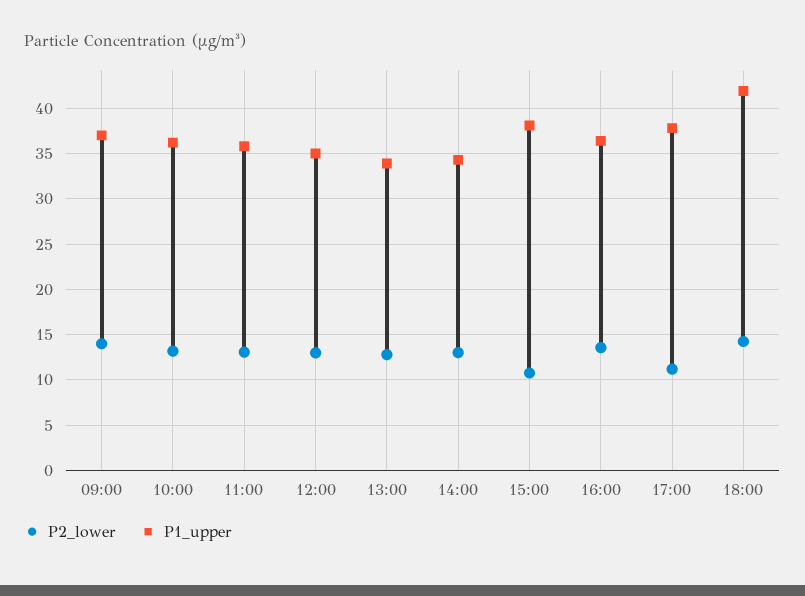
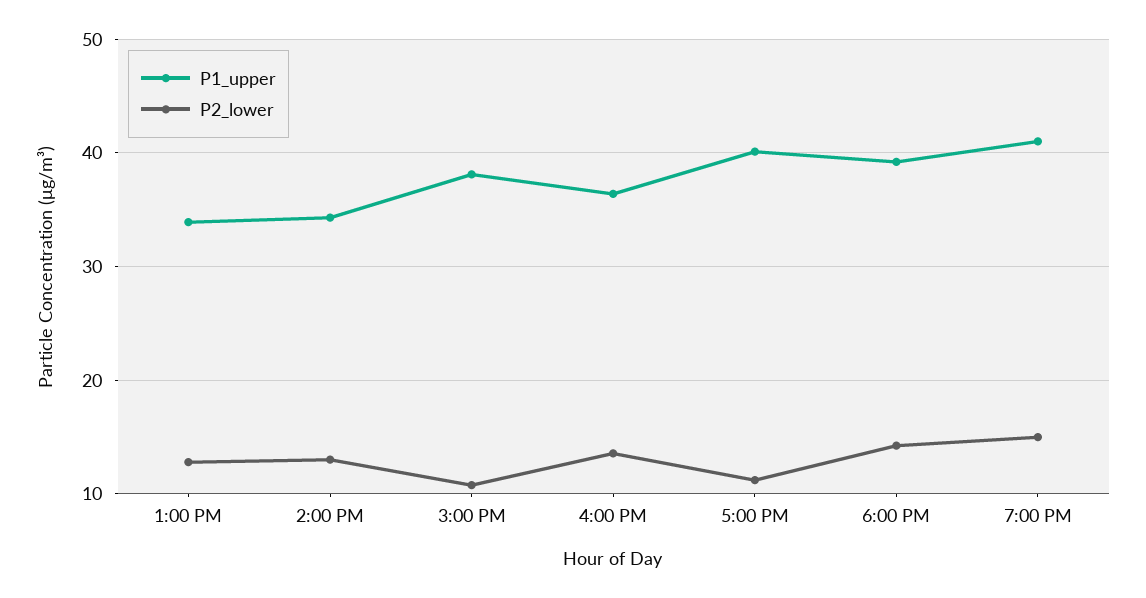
P2_lower, 09:00: 14 -> none
P1_upper, 09:00: 37 -> none
P2_lower, 10:00: 13 -> none
P1_upper, 10:00: 36 -> none
P2_lower, 11:00: 13 -> none
P1_upper, 11:00: 36 -> none
P2_lower, 12:00: 13 -> none
P1_upper, 12:00: 35 -> none
P1_upper, 17:00: 38 -> 40
P1_upper, 18:00: 42 -> 39
P1_upper, 7:00 PM: none -> 41
P2_lower, 7:00 PM: none -> 15

